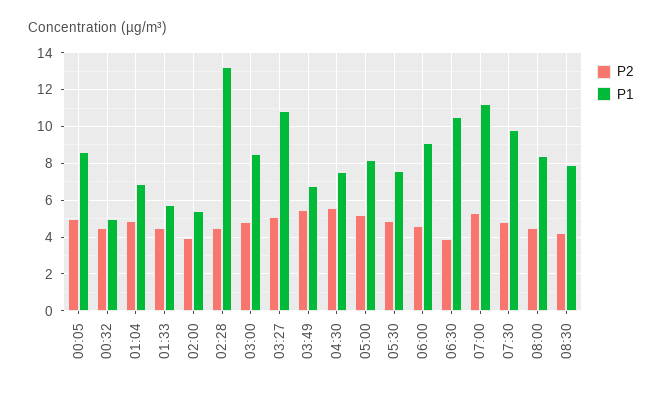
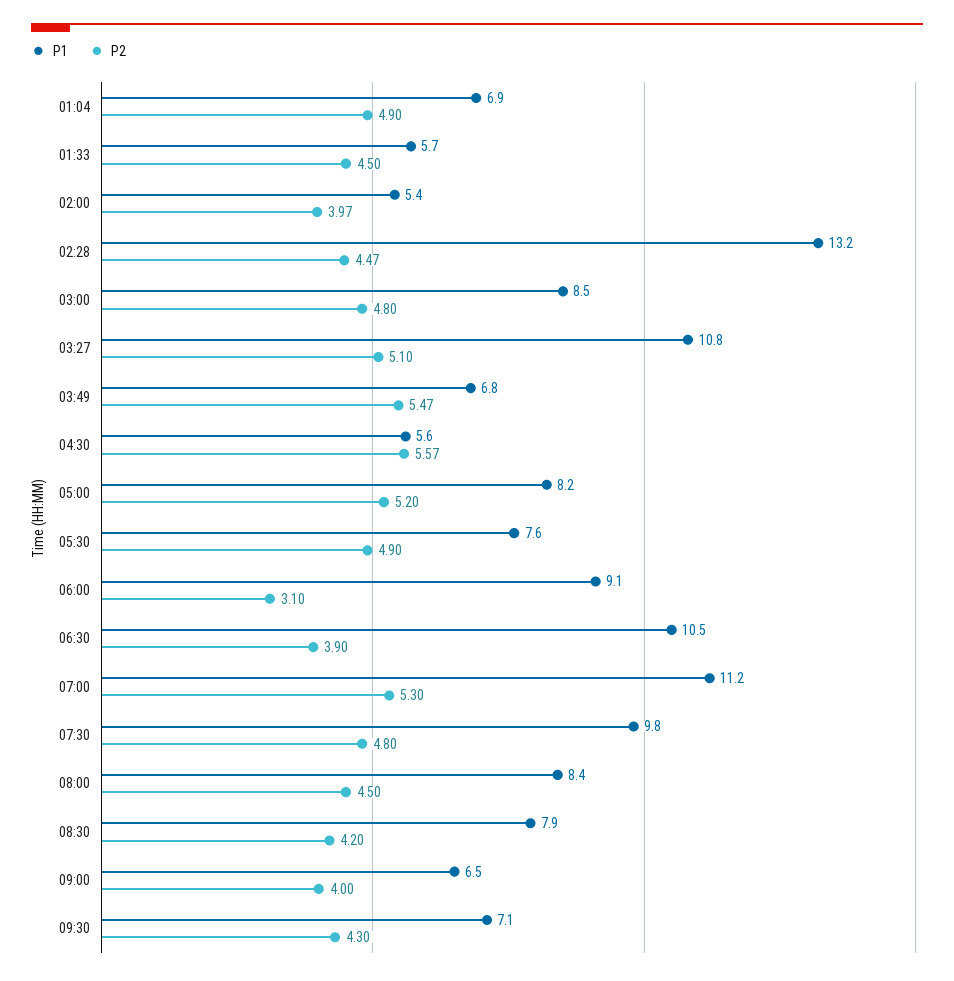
P2, 00:05: 5 -> none
P1, 00:05: 8.5 -> none
P2, 00:32: 4.5 -> none
P1, 00:32: 5 -> none
P1, 04:30: 7.5 -> 5.6
P2, 06:00: 4.5 -> 3.1
P1, 09:00: none -> 6.5
P2, 09:00: none -> 4
P1, 09:30: none -> 7.1
P2, 09:30: none -> 4.3

